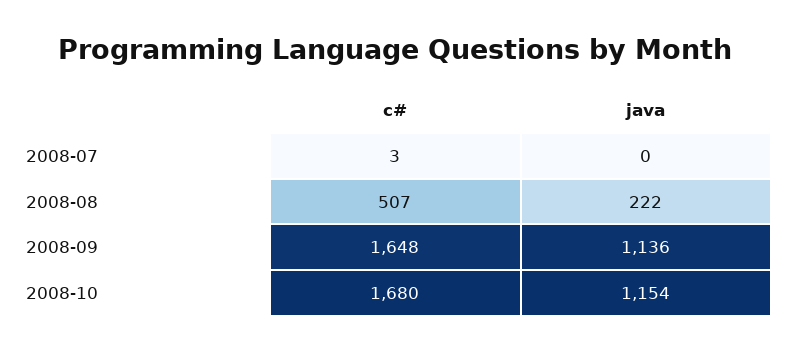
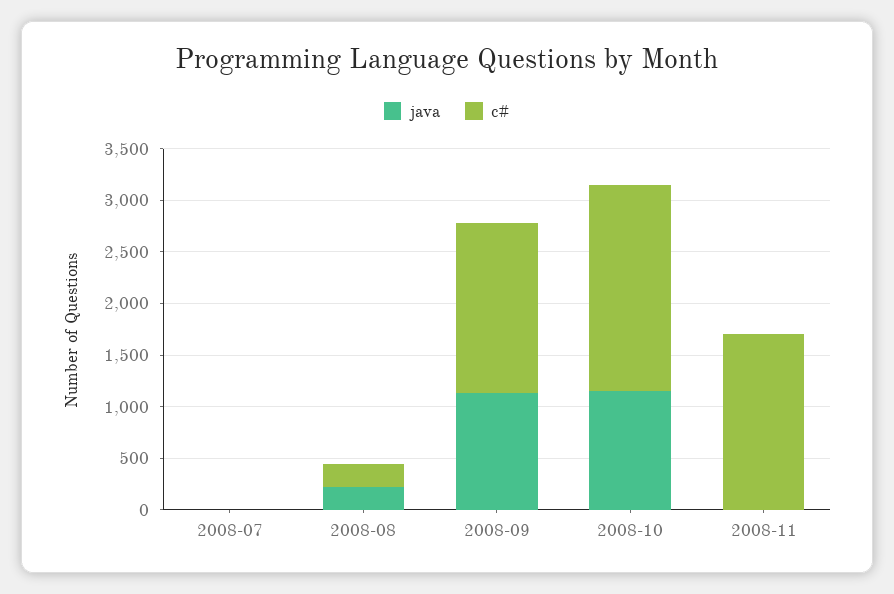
c#, 2008-08: 507 -> 200
c#, 2008-10: 1680 -> 2000
java, 2008-11: none -> 0
c#, 2008-11: none -> 1700

